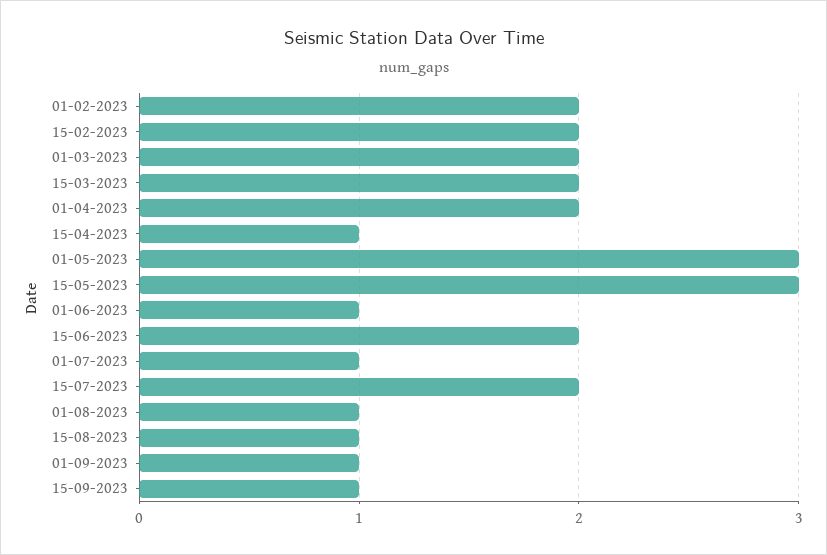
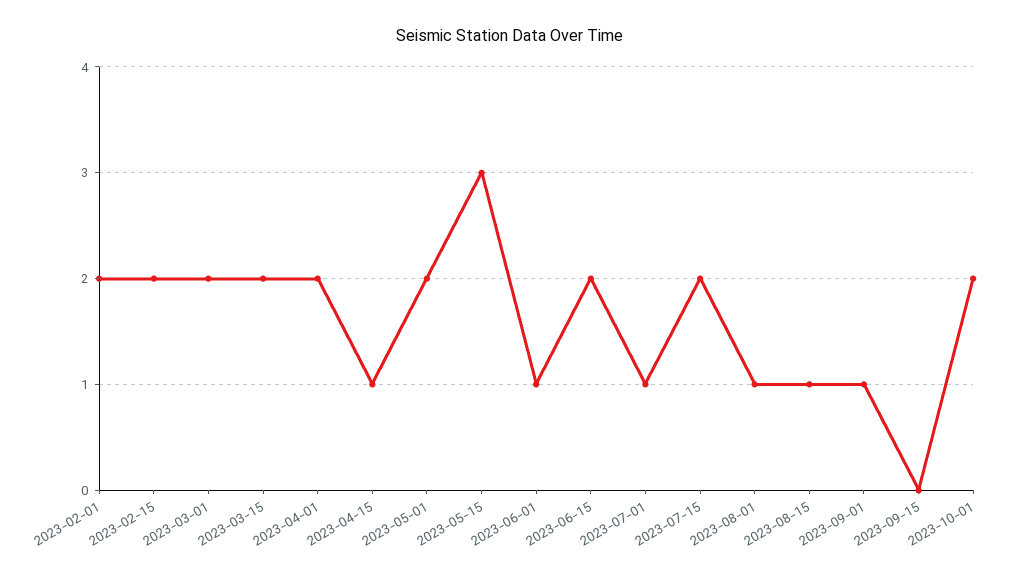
01-05-2023: 3 -> 2
15-09-2023: 1 -> 0
2023-10-01: none -> 2

